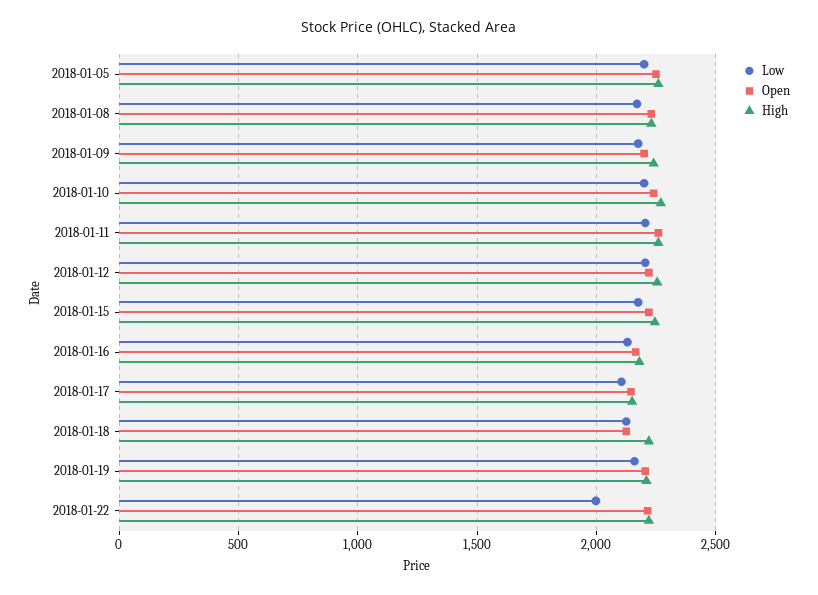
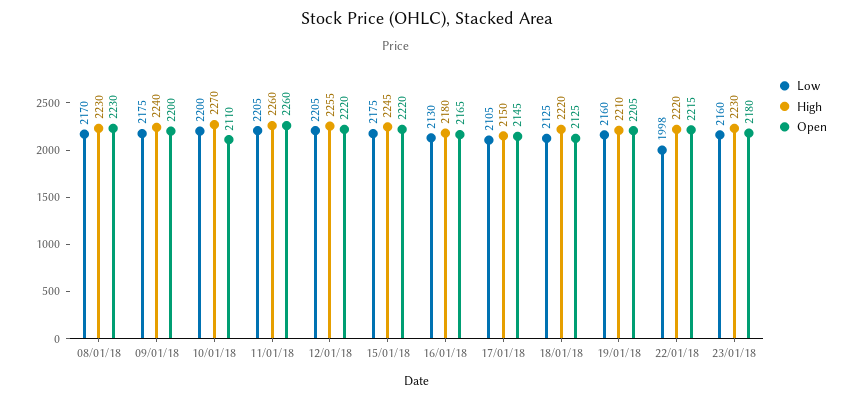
Low, 2018-01-05: 2200 -> none
Open, 2018-01-05: 2250 -> none
High, 2018-01-05: 2250 -> none
Open, 2018-01-10: 2250 -> 2110
Low, 23/01/18: none -> 2160
High, 23/01/18: none -> 2230
Open, 23/01/18: none -> 2180

